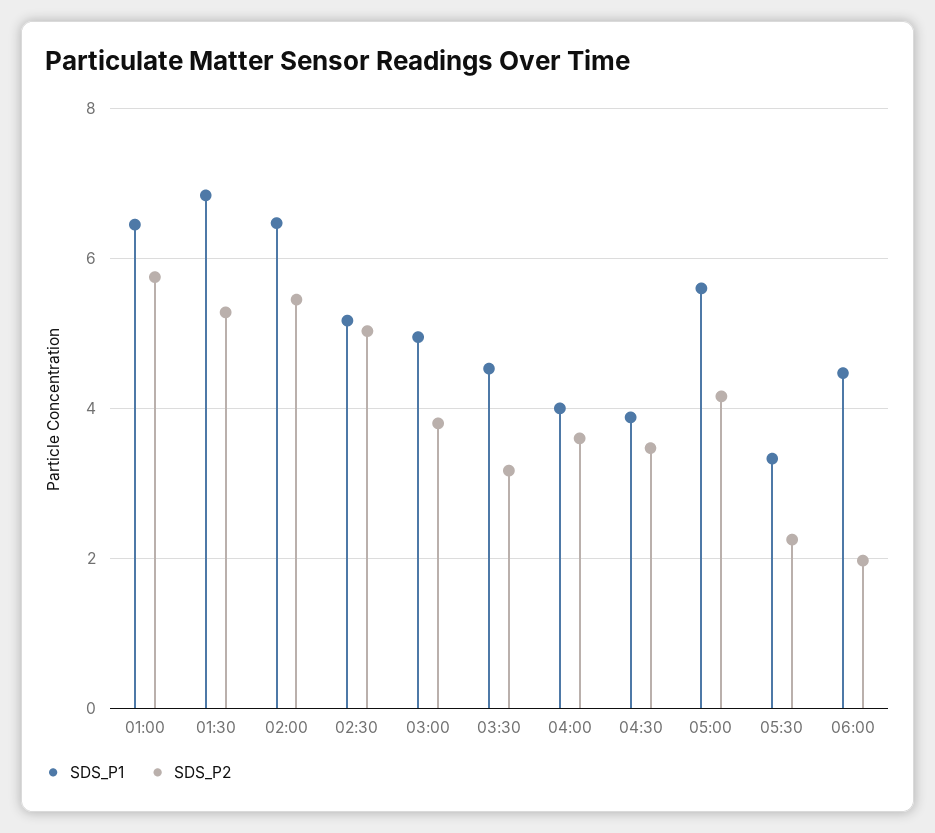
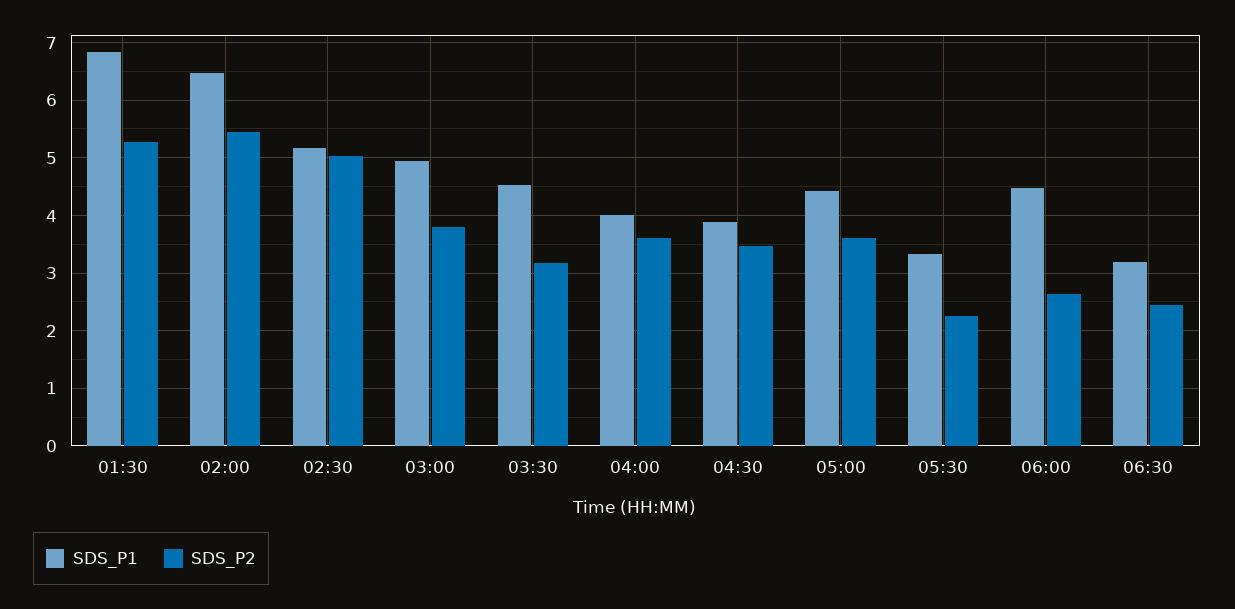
SDS_P1, 01:00: 6.4 -> none
SDS_P2, 01:00: 5.8 -> none
SDS_P1, 05:00: 5.6 -> 4.4
SDS_P2, 05:00: 4.2 -> 3.6
SDS_P2, 06:00: 2 -> 2.6
SDS_P1, 06:30: none -> 3.2
SDS_P2, 06:30: none -> 2.4

